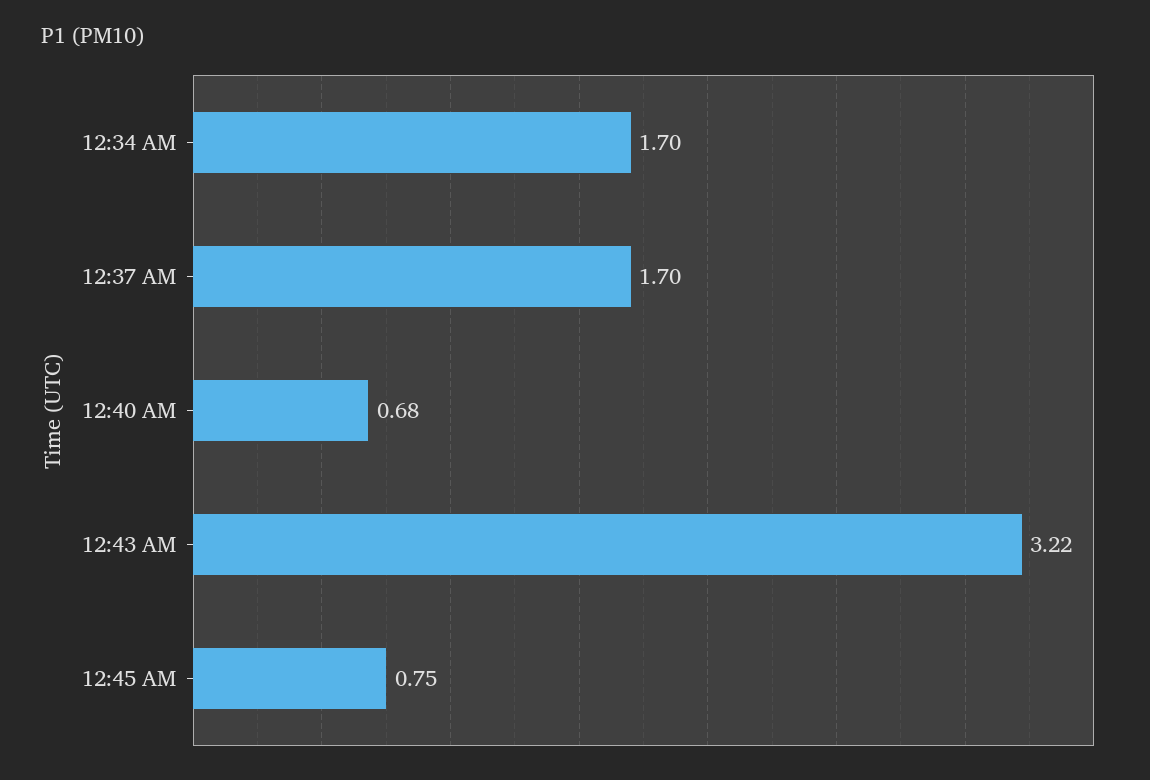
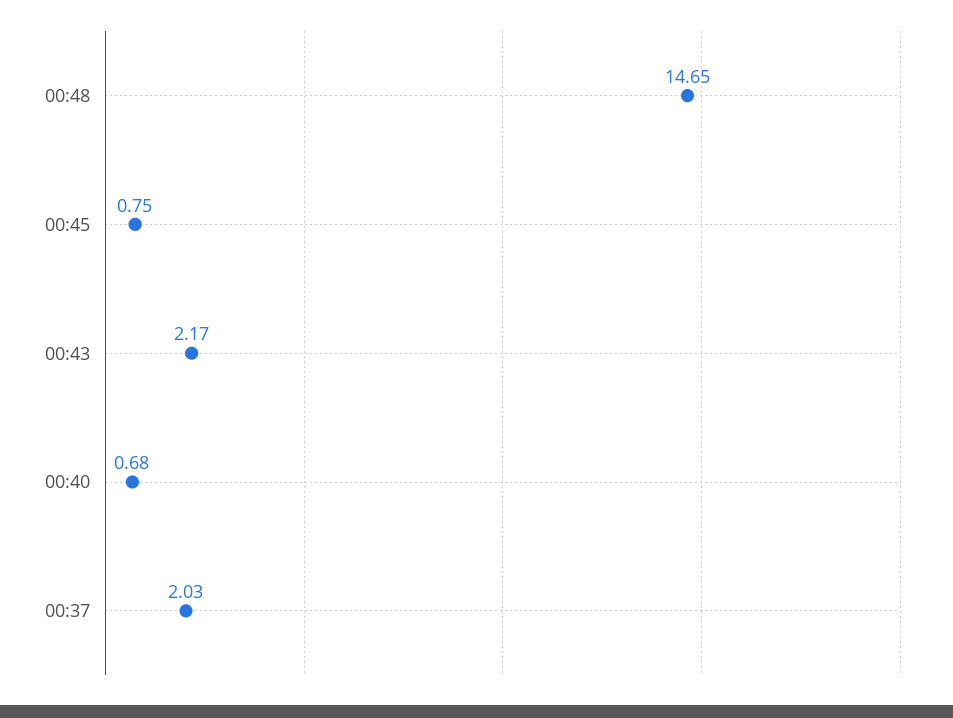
12:34 AM: 1.7 -> none
12:37 AM: 1.7 -> 2.03
12:43 AM: 3.22 -> 2.17
00:48: none -> 14.65

